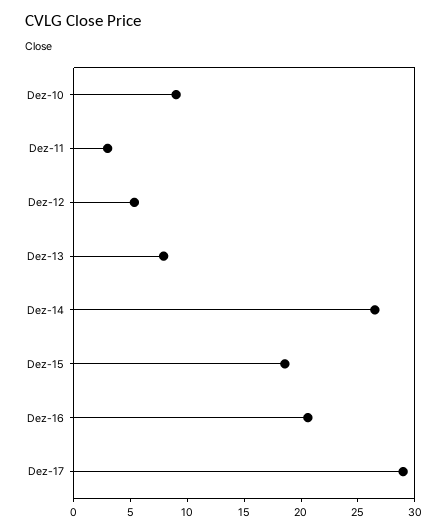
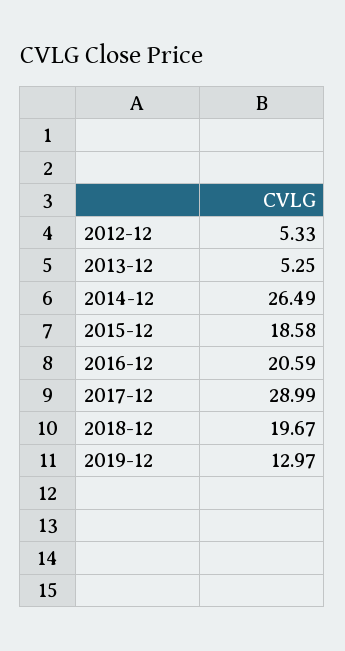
Dez-10: 9 -> none
Dez-11: 3 -> none
Dez-13: 8 -> 5.25
2018-12: none -> 19.67
2019-12: none -> 12.97

